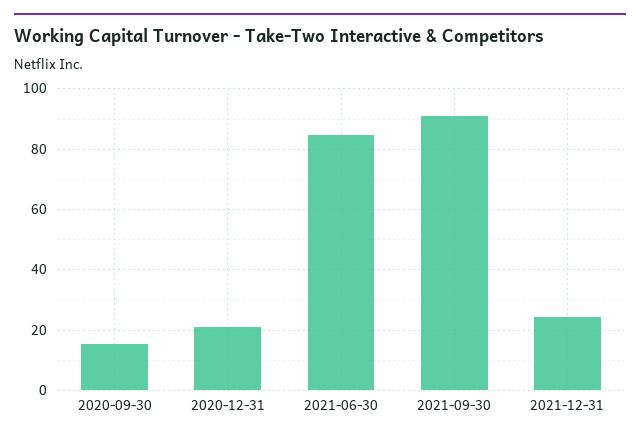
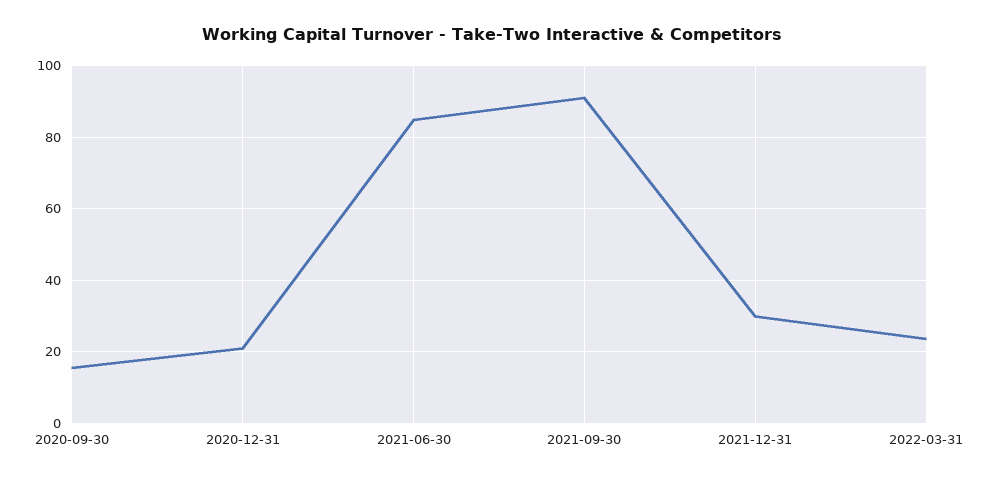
2021-12-31: 24 -> 30
2022-03-31: none -> 24

